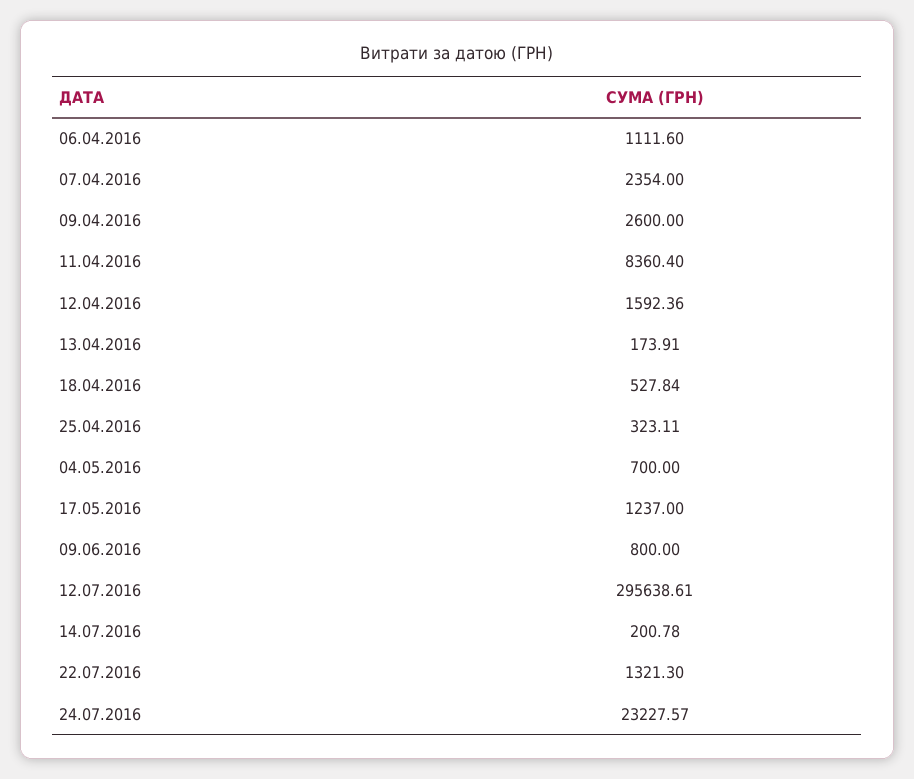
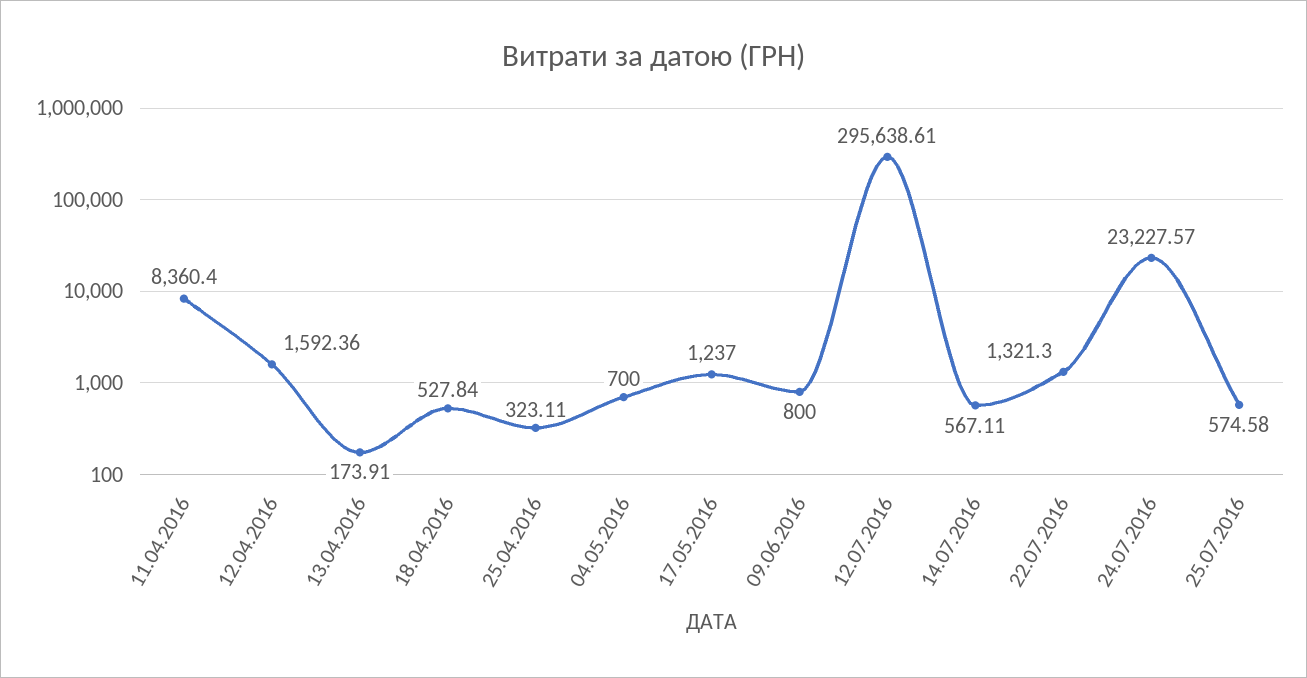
06.04.2016: 1111.6 -> none
07.04.2016: 2354 -> none
09.04.2016: 2600 -> none
14.07.2016: 200.78 -> 567.11
25.07.2016: none -> 574.58

